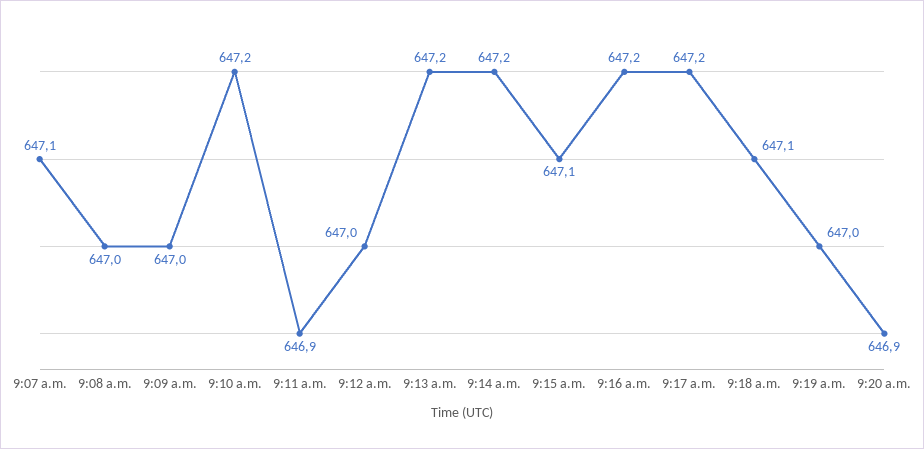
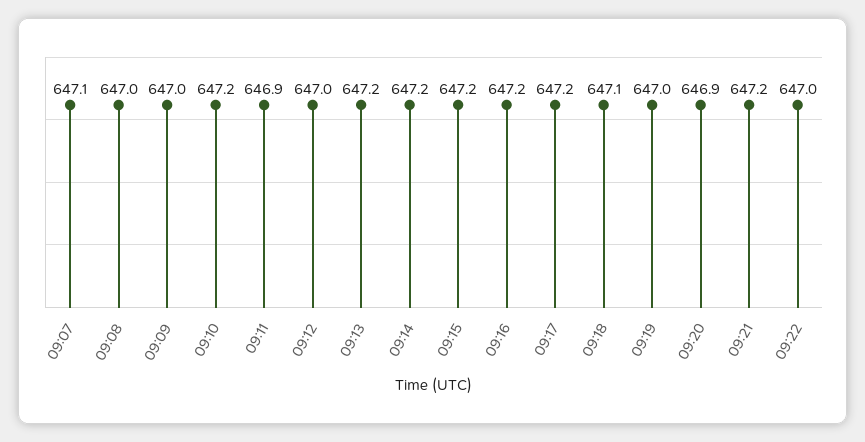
9:15 a.m.: 647.1 -> 647.2
09:21: none -> 647.2
09:22: none -> 647

